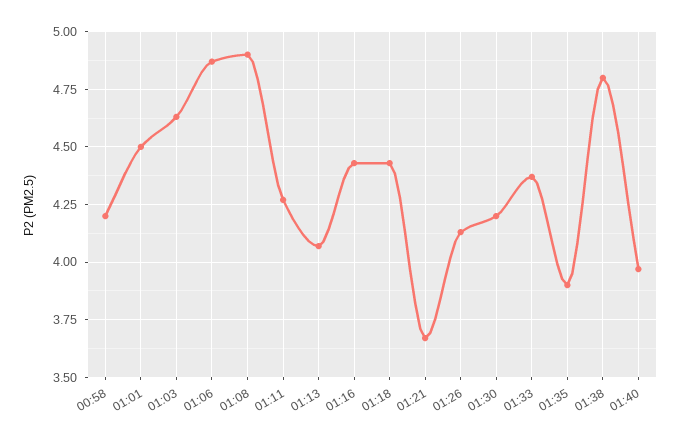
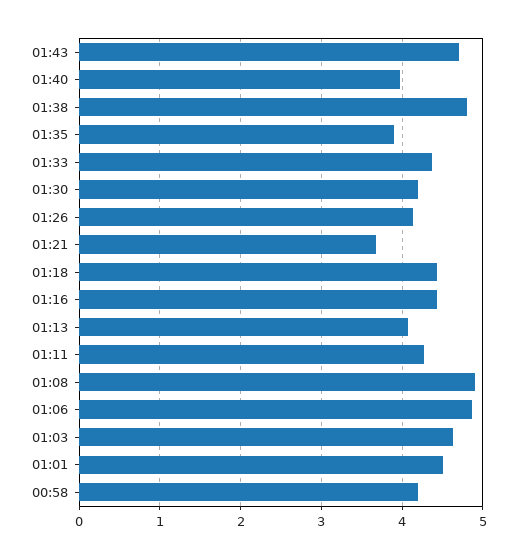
01:43: none -> 4.7

